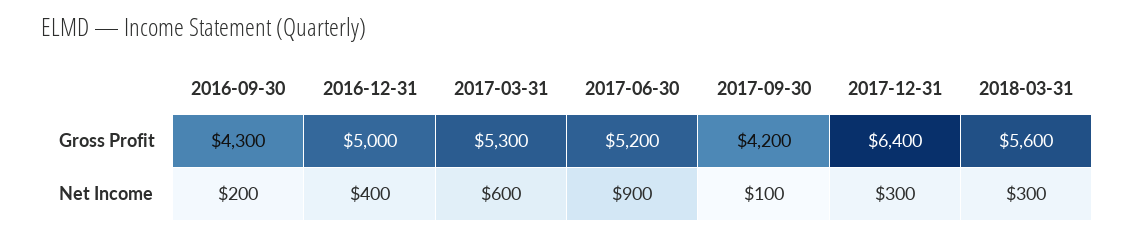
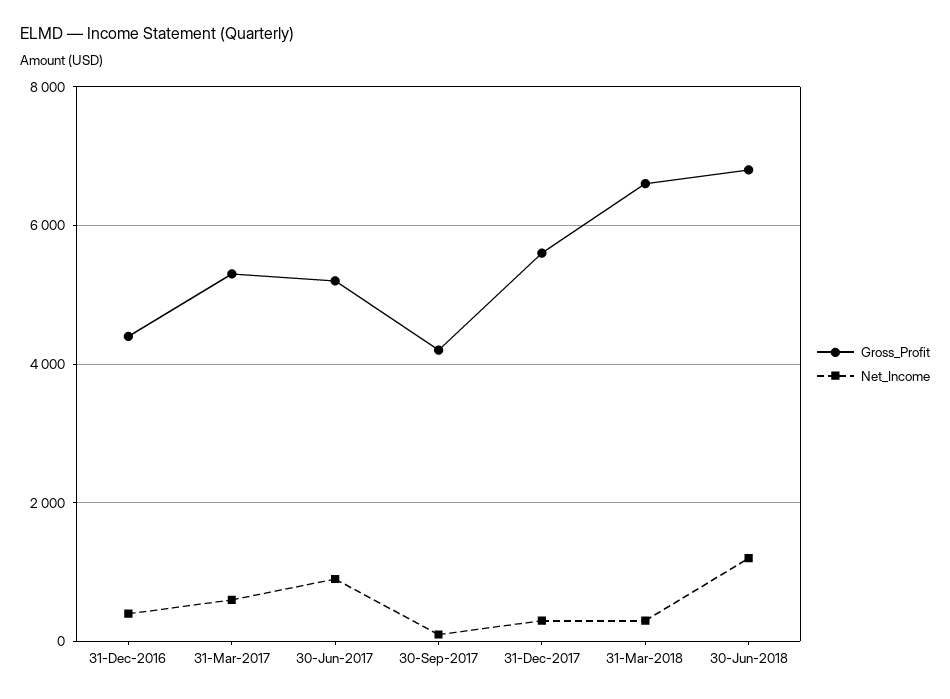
Gross Profit, 2016-09-30: 4300 -> none
Gross Profit, 2016-12-31: 5000 -> 4400
Gross Profit, 2017-12-31: 6400 -> 5600
Gross Profit, 2018-03-31: 5600 -> 6600
Net Income, 2016-09-30: 200 -> none
Gross Profit, 30-Jun-2018: none -> 6800
Net Income, 30-Jun-2018: none -> 1200

